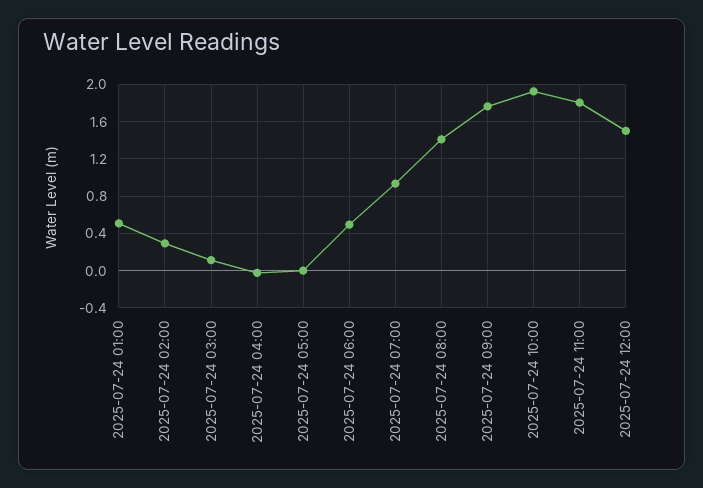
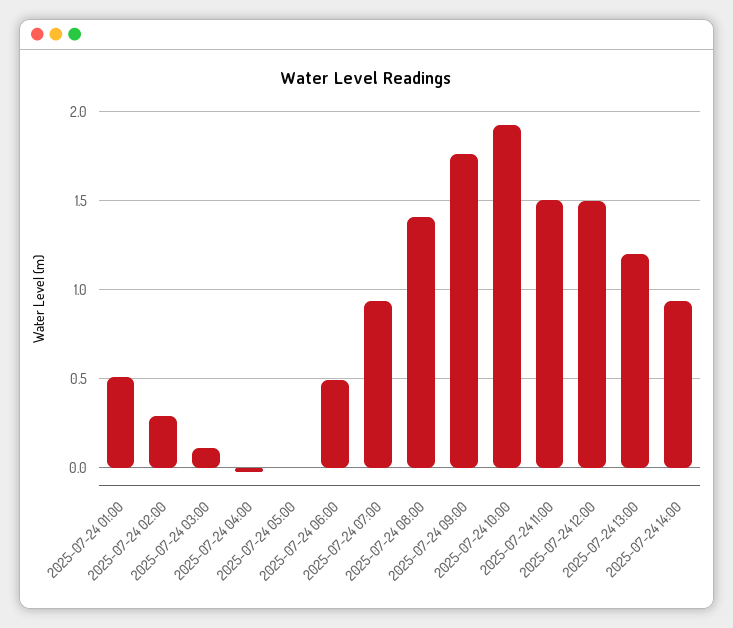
2025-07-24 11:00: 1.8 -> 1.5
2025-07-24 13:00: none -> 1.2
2025-07-24 14:00: none -> 0.95

